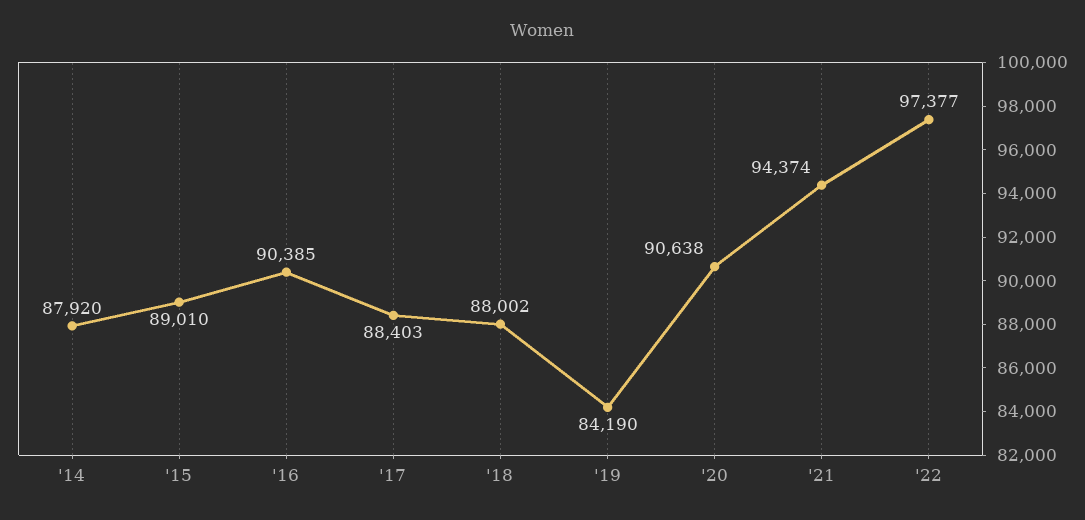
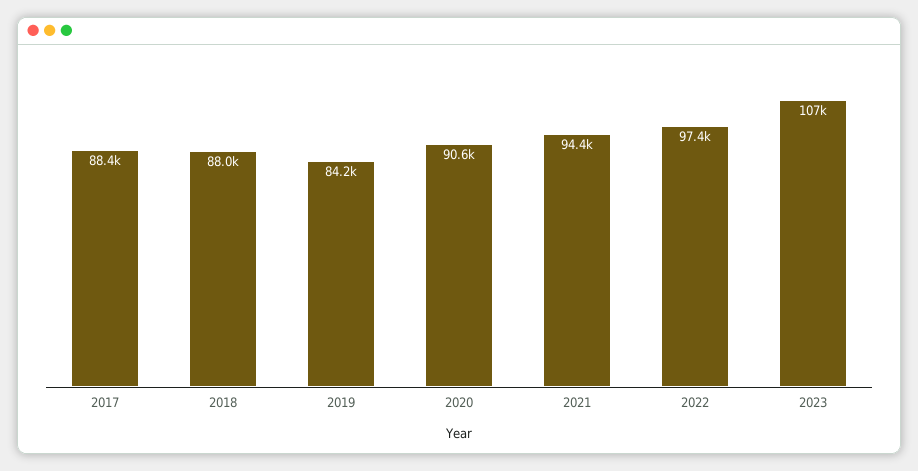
'14: 87920 -> none
'15: 89010 -> none
'16: 90385 -> none
2023: none -> 107000

